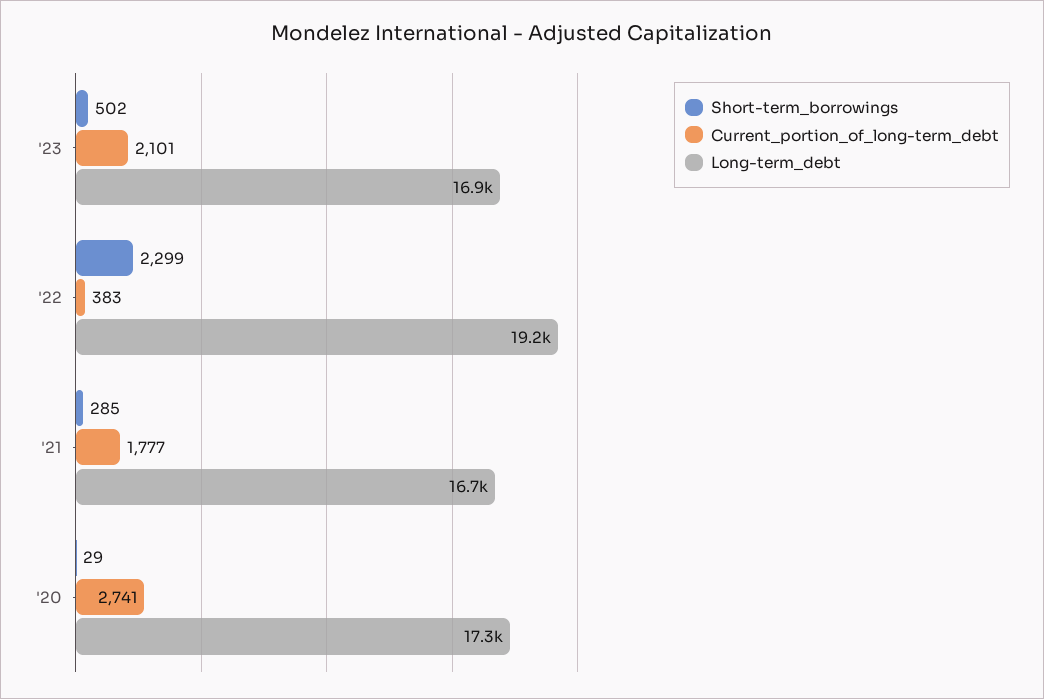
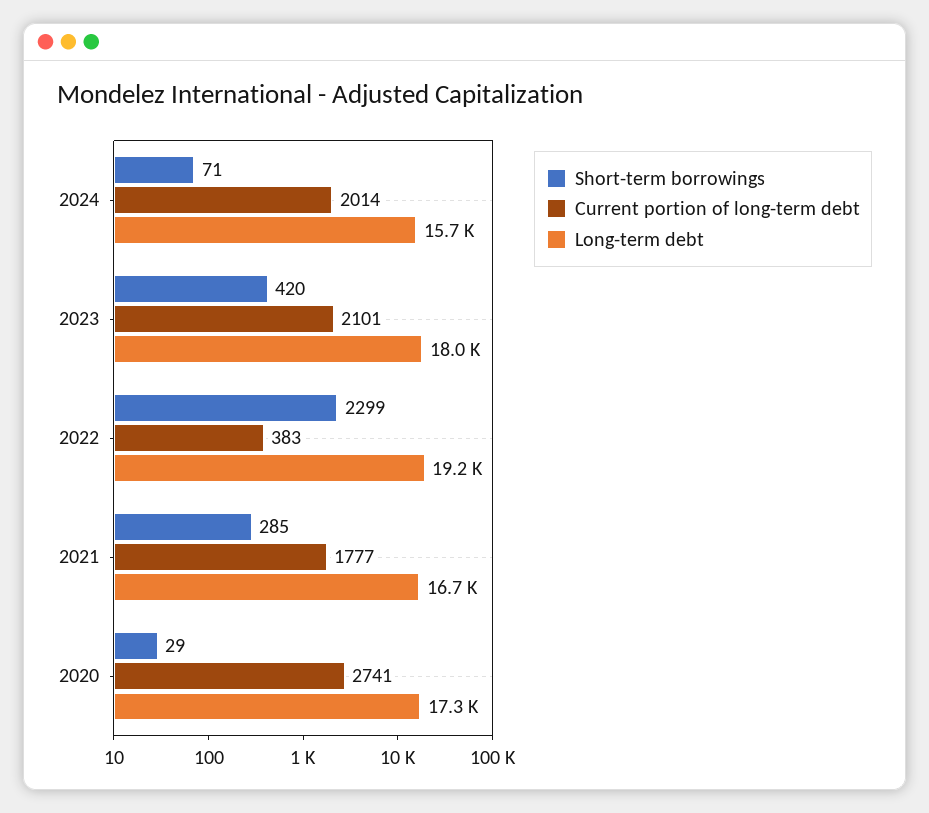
Short-term_borrowings, '23: 502 -> 420
Long-term_debt, '23: 16900 -> 18000
Short-term_borrowings, 2024: none -> 71
Current_portion_of_long-term_debt, 2024: none -> 2014
Long-term_debt, 2024: none -> 15700

